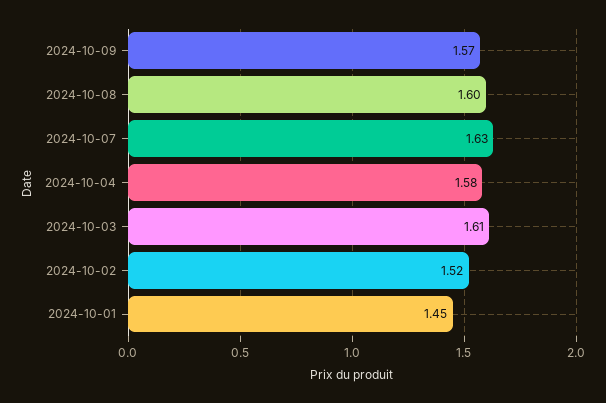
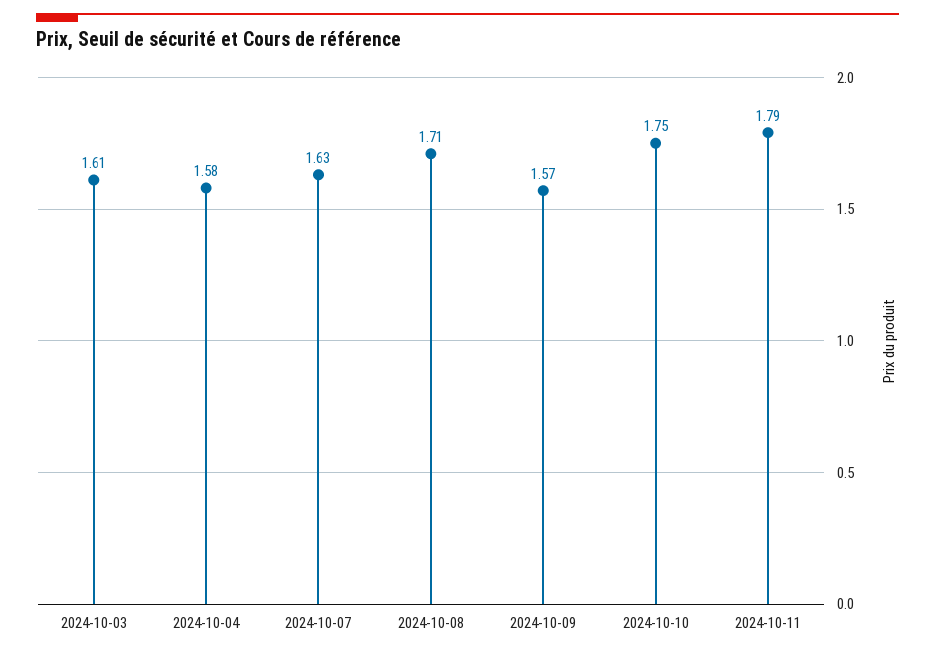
2024-10-08: 1.6 -> 1.71
2024-10-02: 1.52 -> none
2024-10-01: 1.45 -> none
2024-10-10: none -> 1.75
2024-10-11: none -> 1.79

